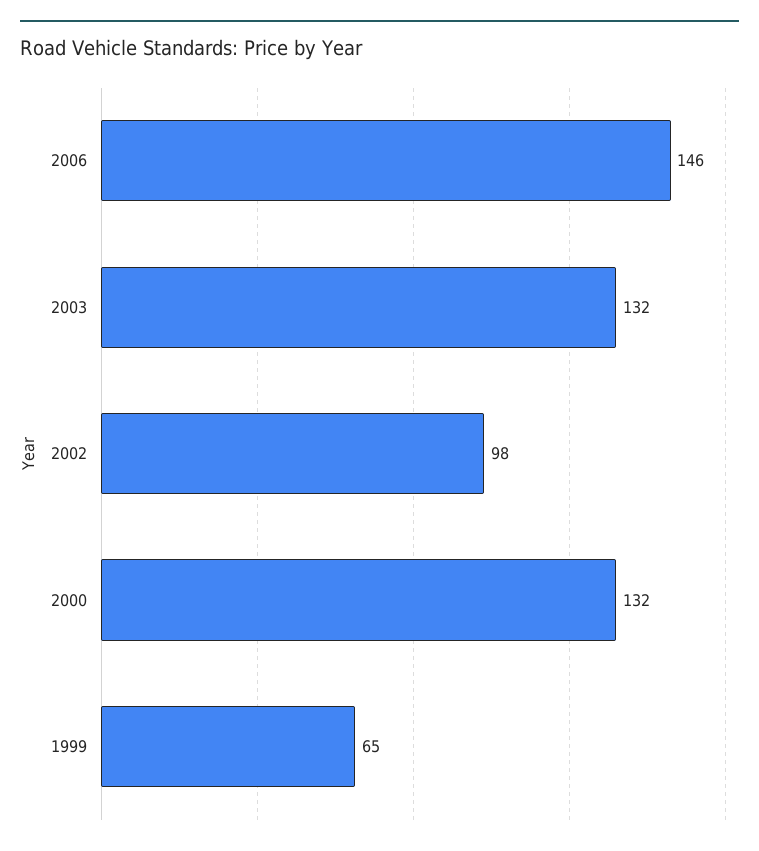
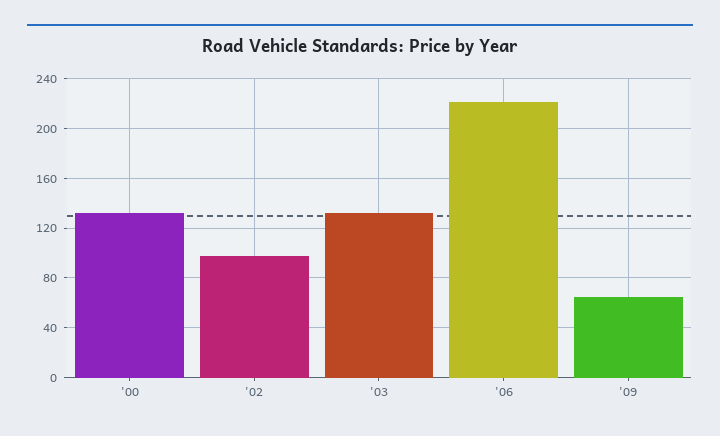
2006: 146 -> 220
1999: 65 -> none
'09: none -> 65

